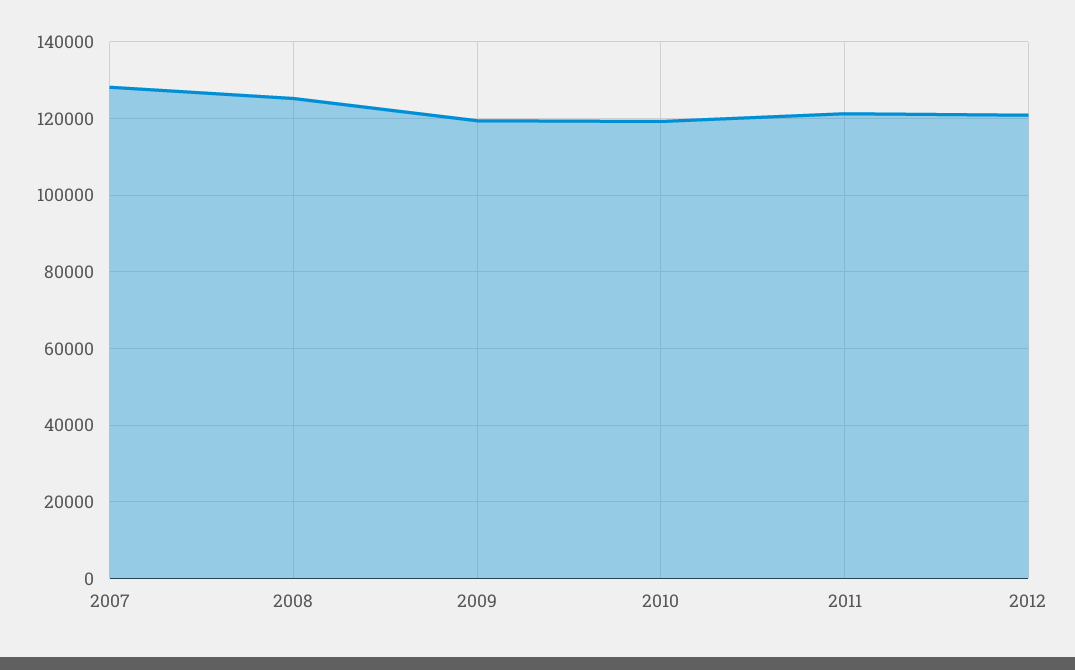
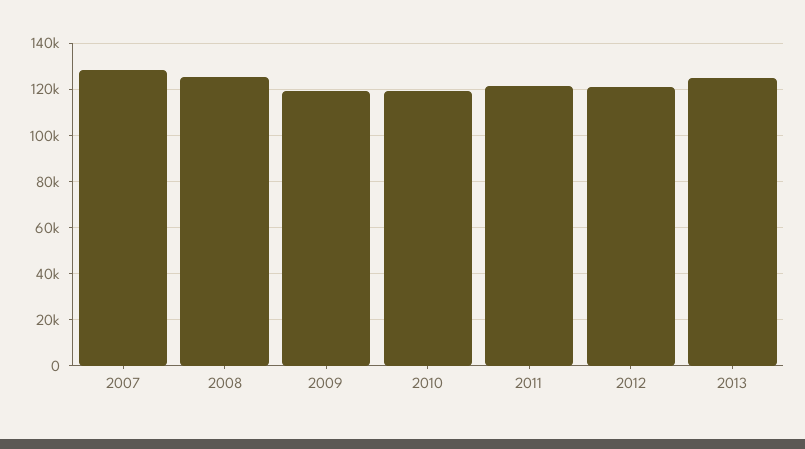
2013: none -> 125000

